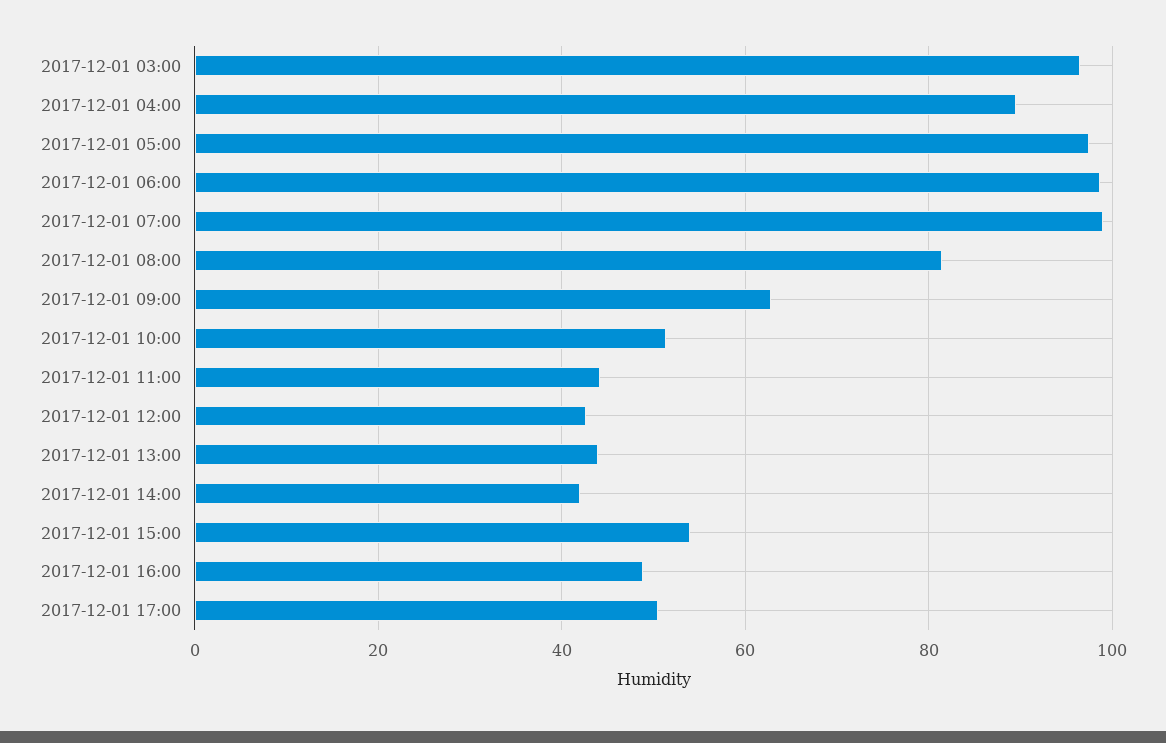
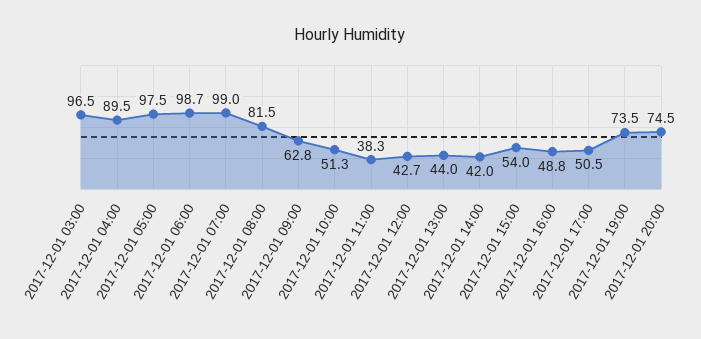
2017-12-01 11:00: 44 -> 38.3
2017-12-01 19:00: none -> 73.5
2017-12-01 20:00: none -> 74.5

